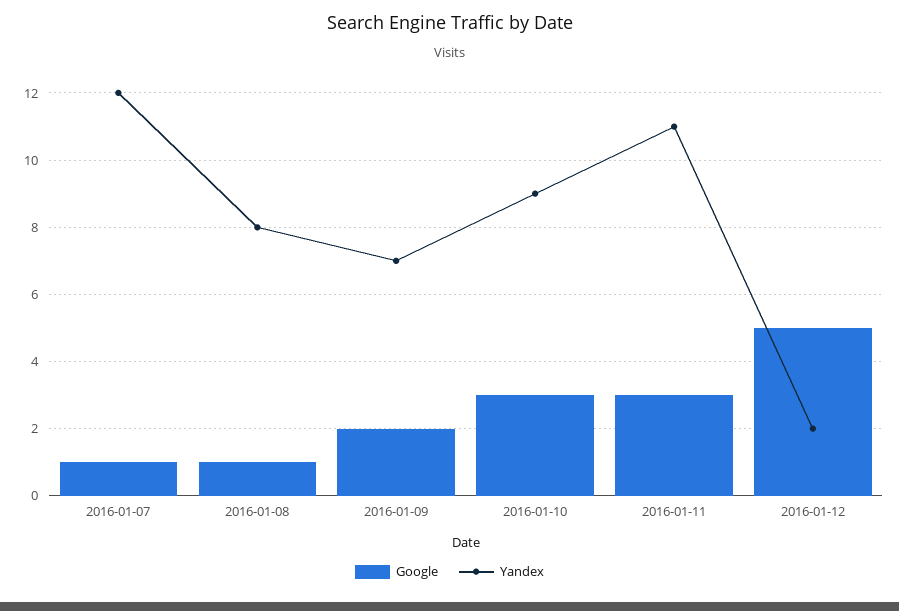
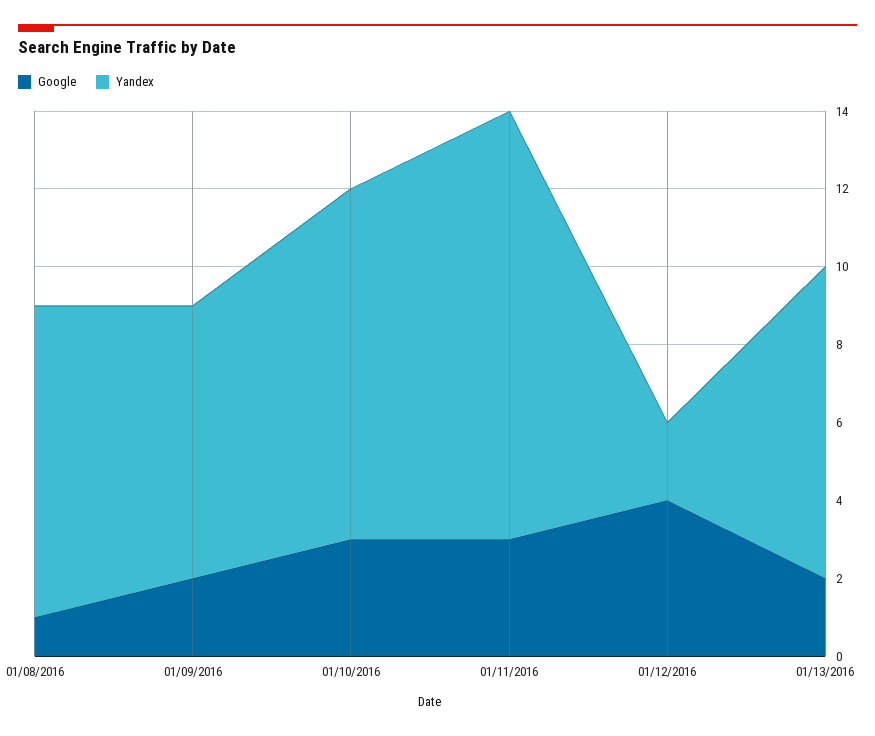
Google, 2016-01-07: 1 -> none
Yandex, 2016-01-07: 12 -> none
Google, 2016-01-12: 5 -> 4
Google, 01/13/2016: none -> 2
Yandex, 01/13/2016: none -> 8

